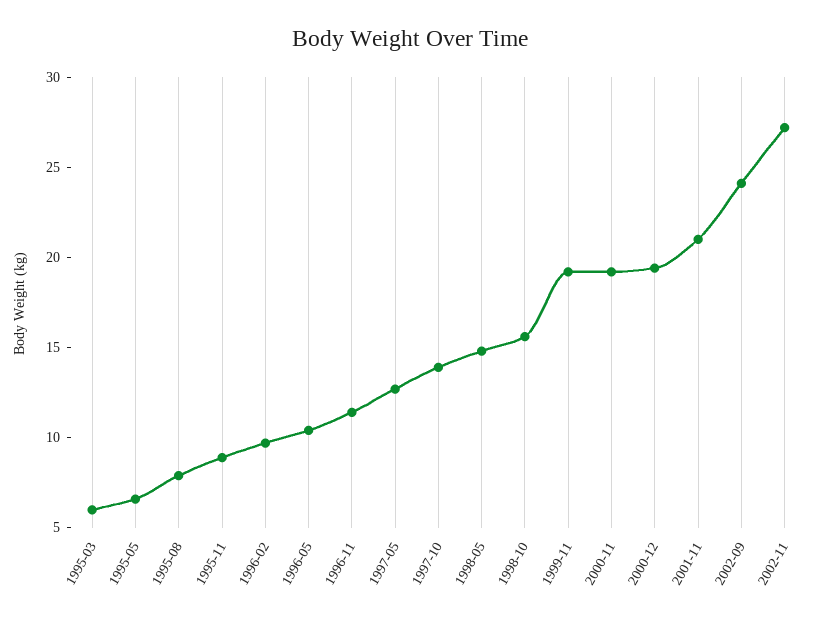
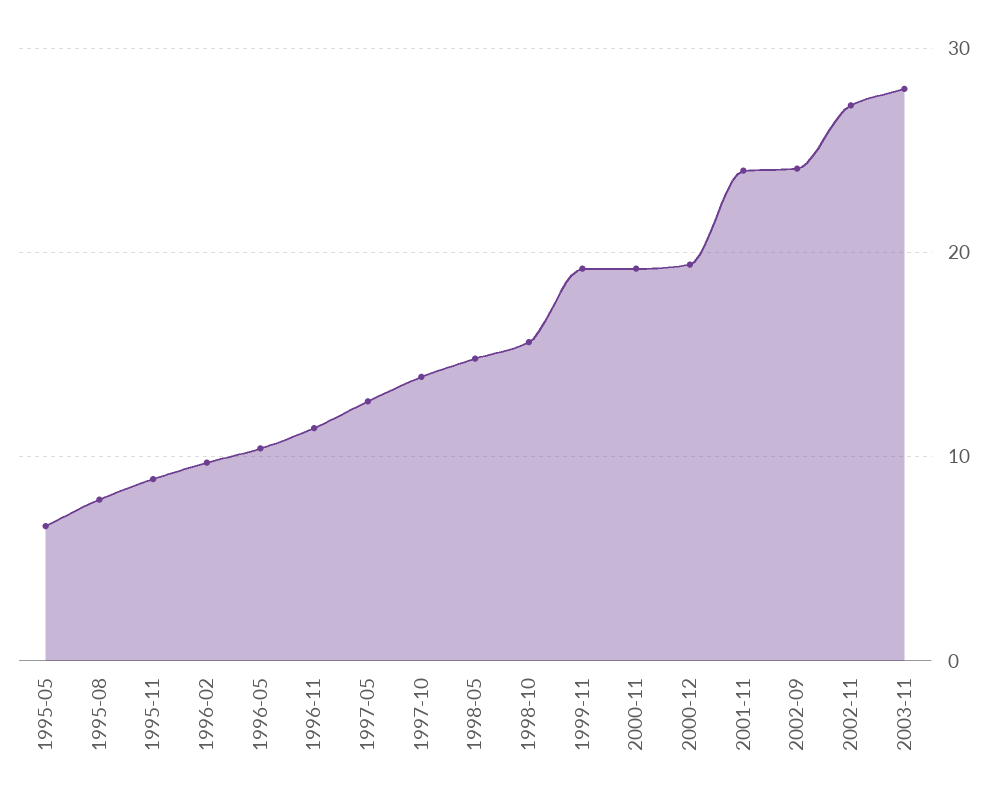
1995-03: 6 -> none
2001-11: 21 -> 24
2003-11: none -> 28

